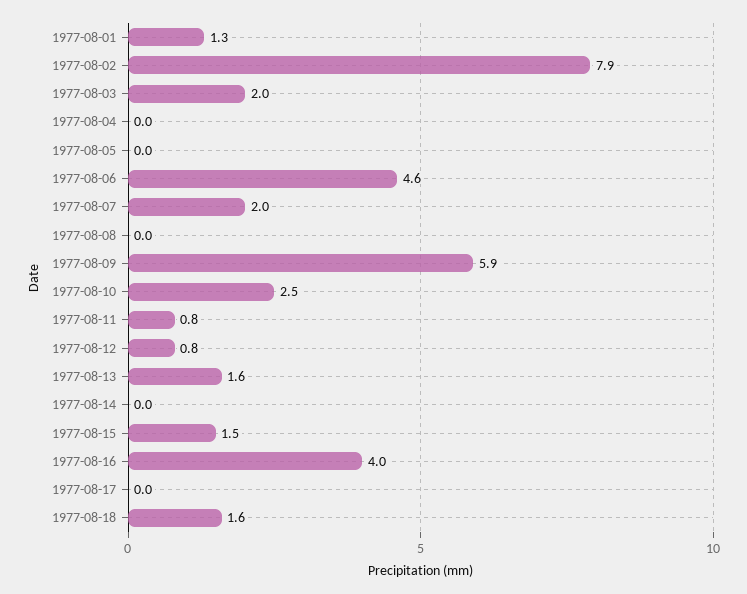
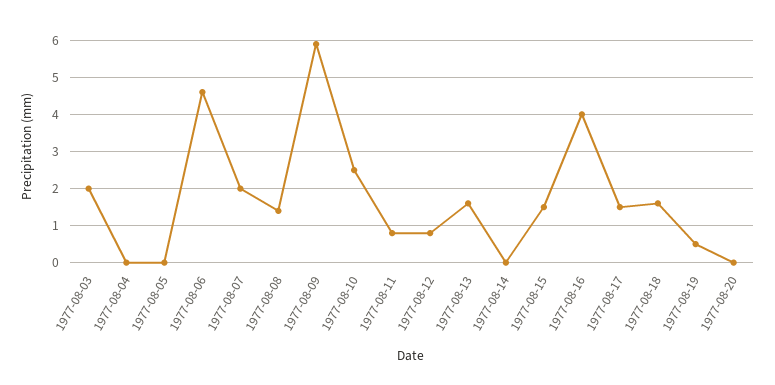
1977-08-01: 1.3 -> none
1977-08-02: 7.9 -> none
1977-08-08: 0 -> 1.5
1977-08-17: 0 -> 1.5
1977-08-19: none -> 0.5
1977-08-20: none -> 0

